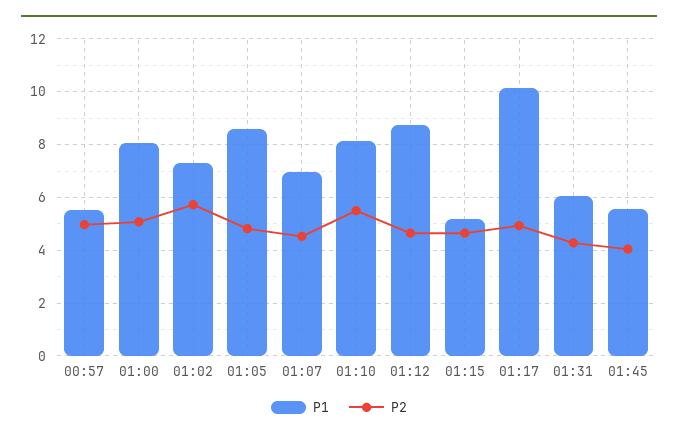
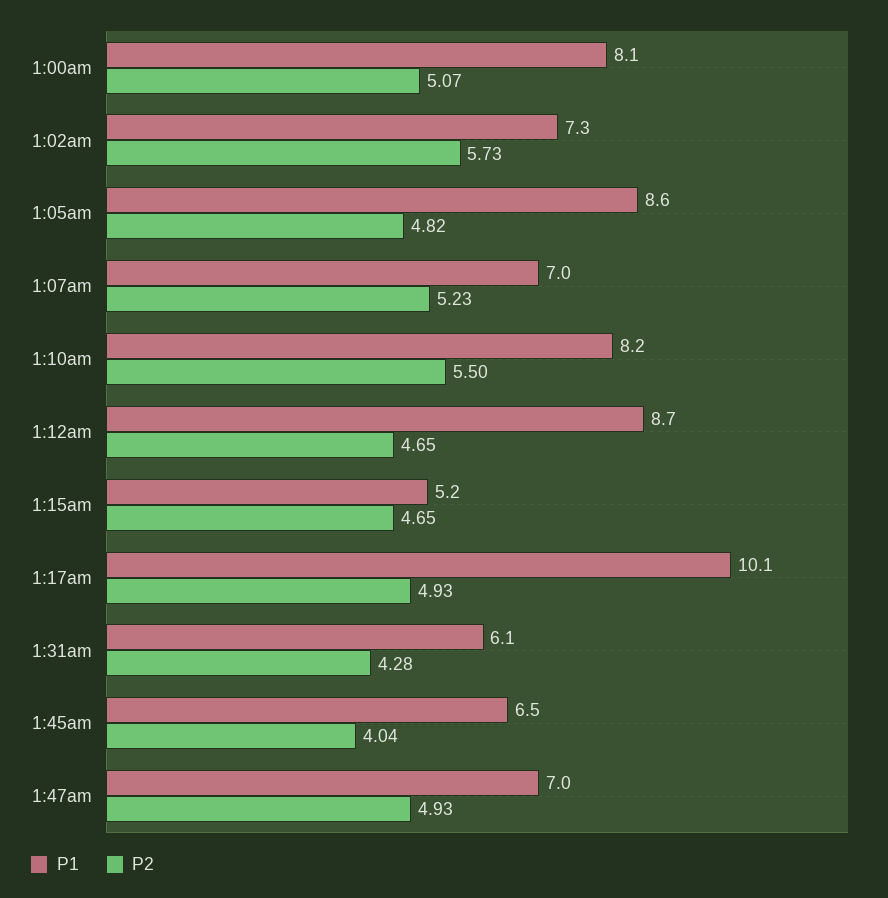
P1, 00:57: 5.5 -> none
P2, 00:57: 5 -> none
P2, 01:07: 4.5 -> 5.23
P1, 01:45: 5.5 -> 6.5
P1, 1:47am: none -> 7
P2, 1:47am: none -> 4.93

